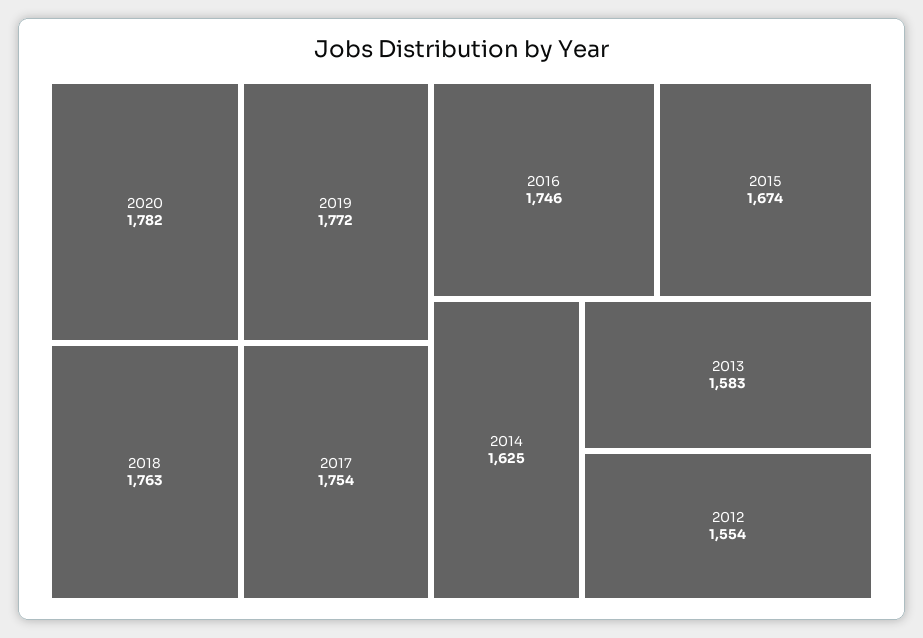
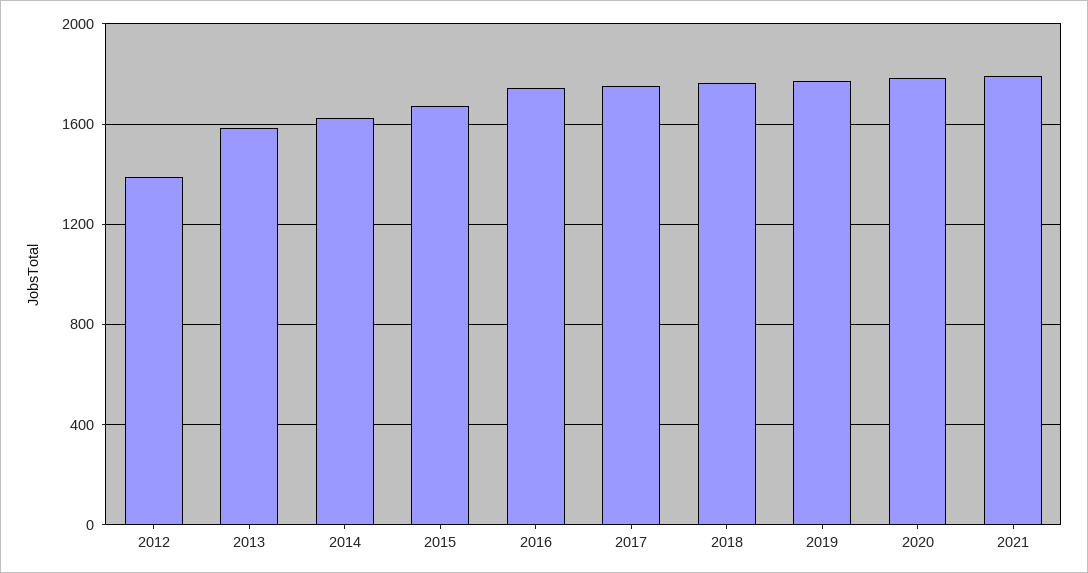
2012: 1554 -> 1400
2021: none -> 1800

